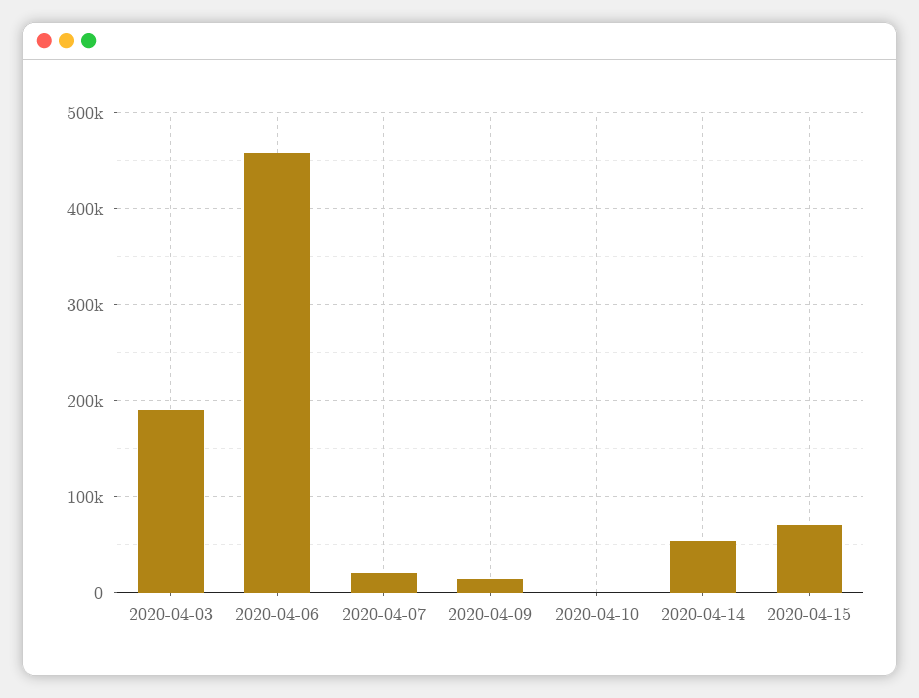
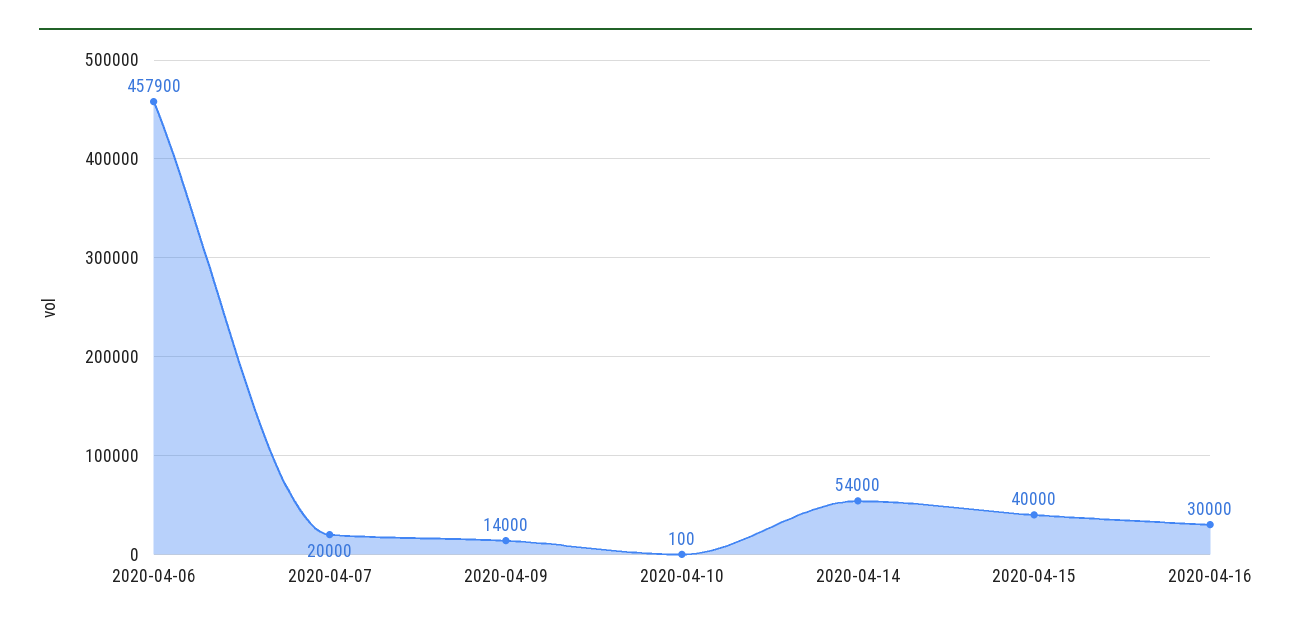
2020-04-03: 190000 -> none
2020-04-15: 70000 -> 40000
2020-04-16: none -> 30000

